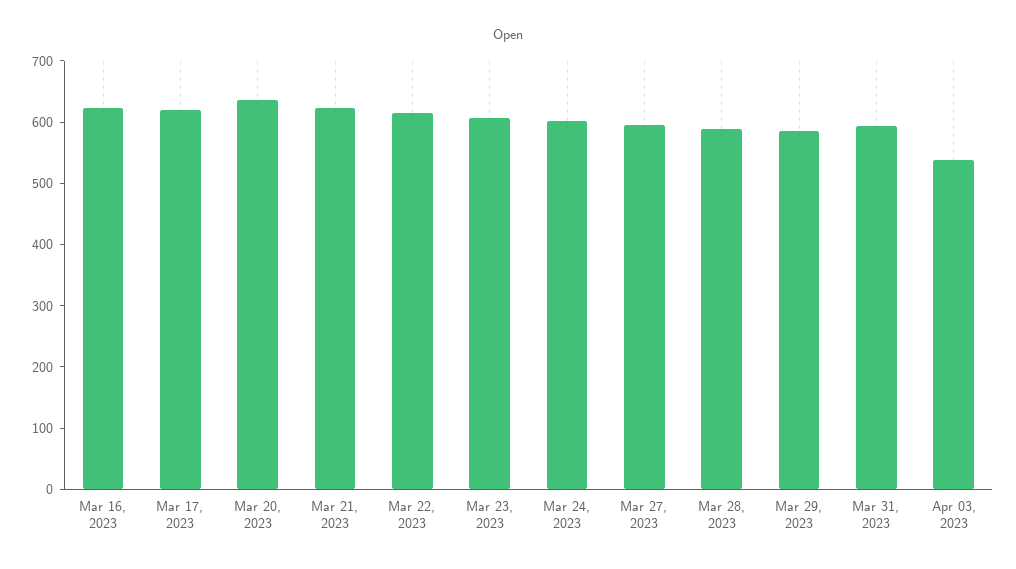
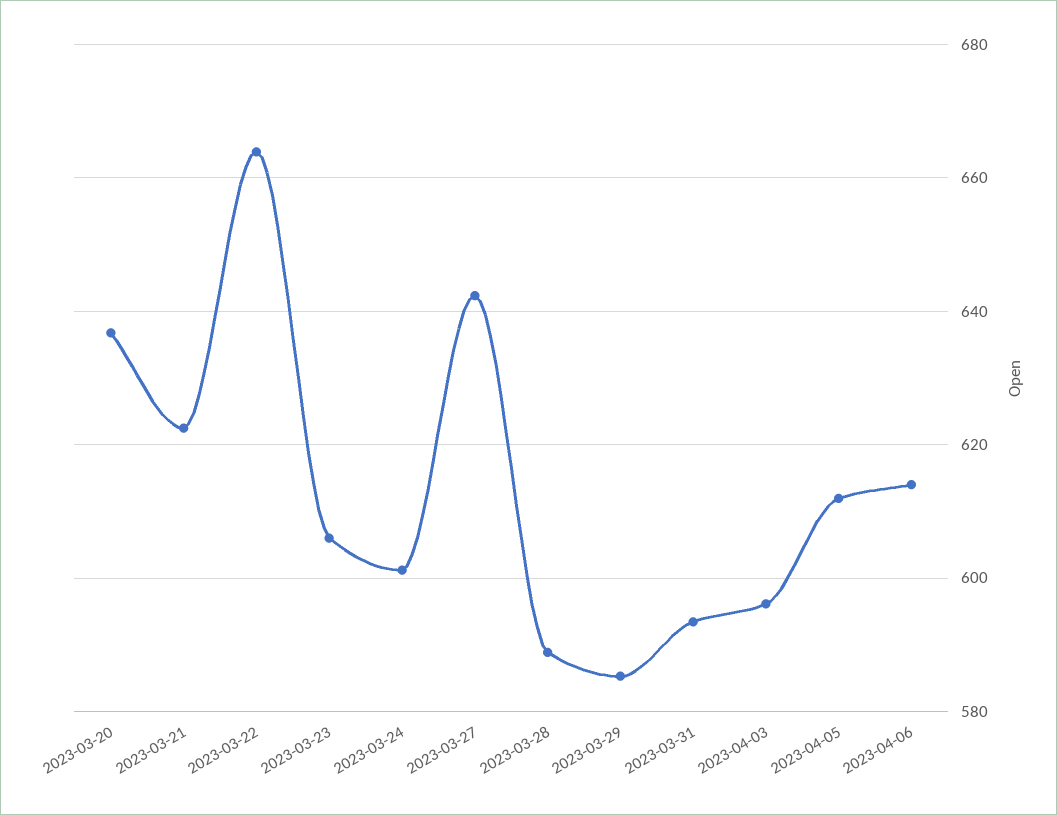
Mar 16, 2023: 620 -> none
Mar 17, 2023: 620 -> none
Mar 22, 2023: 620 -> 664
Mar 27, 2023: 600 -> 642
Apr 03, 2023: 540 -> 596
2023-04-05: none -> 612
2023-04-06: none -> 614

